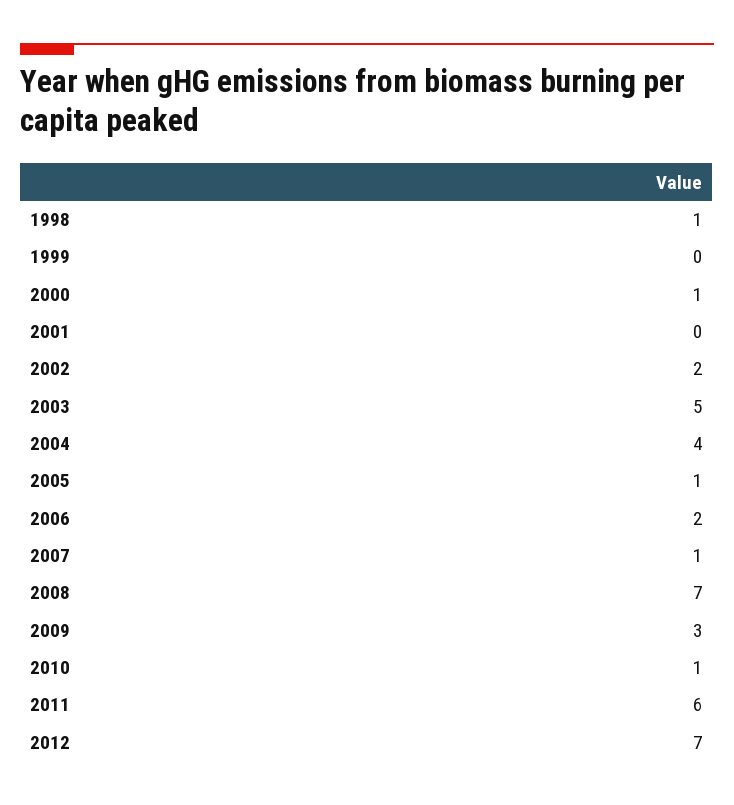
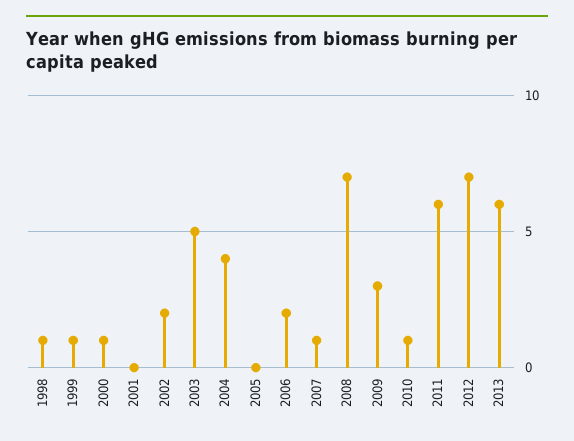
1999: 0 -> 1
2005: 1 -> 0
2013: none -> 6

